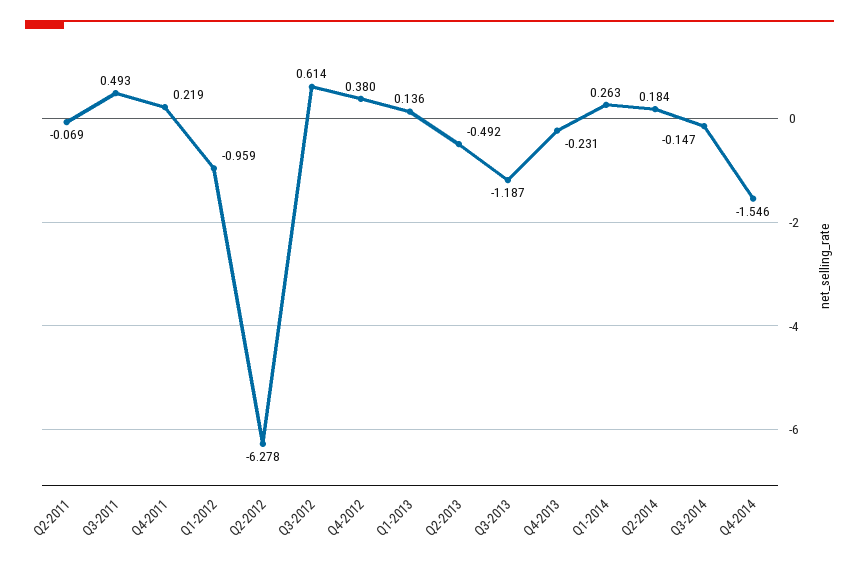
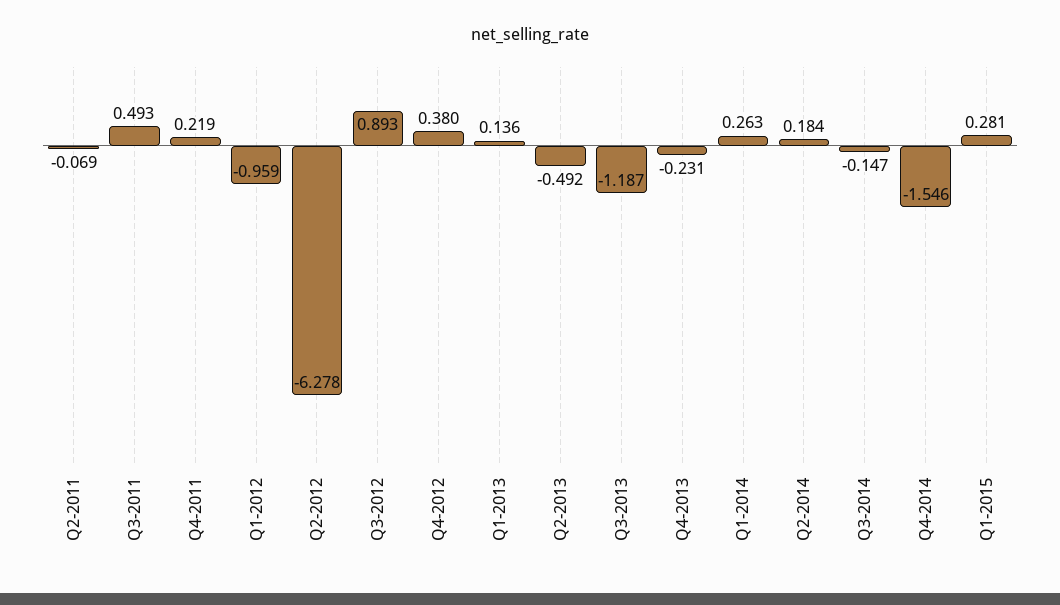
Q3-2012: 0.614 -> 0.893
Q1-2015: none -> 0.281

